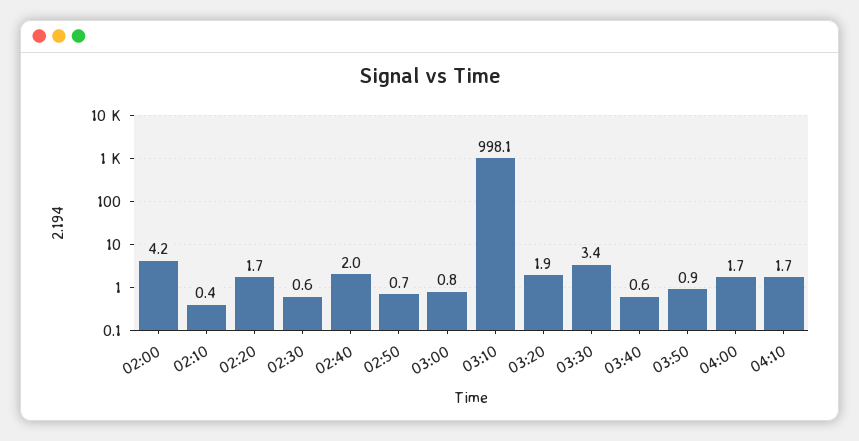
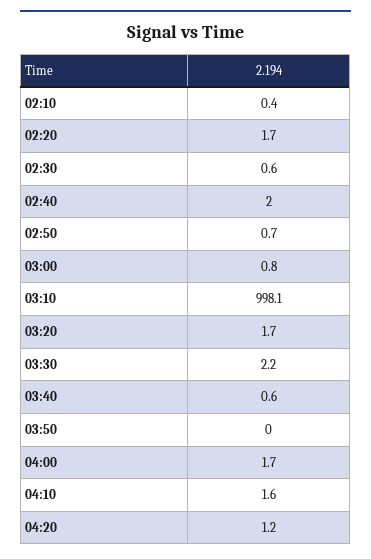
02:00: 4.2 -> none
03:20: 1.9 -> 1.7
03:30: 3.4 -> 2.2
03:50: 0.9 -> 0
04:10: 1.7 -> 1.6
04:20: none -> 1.2

